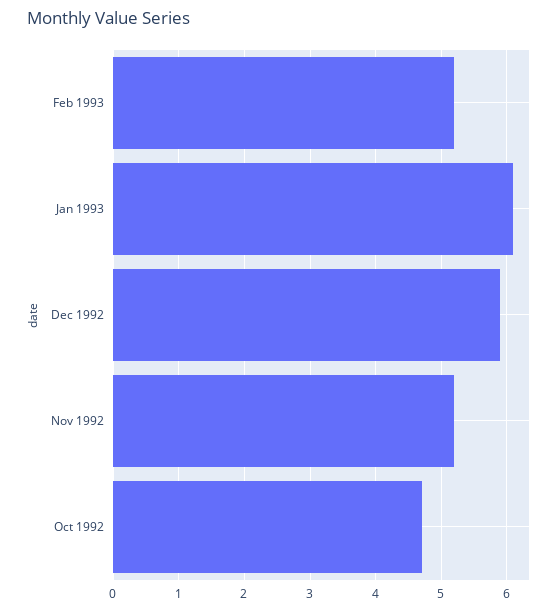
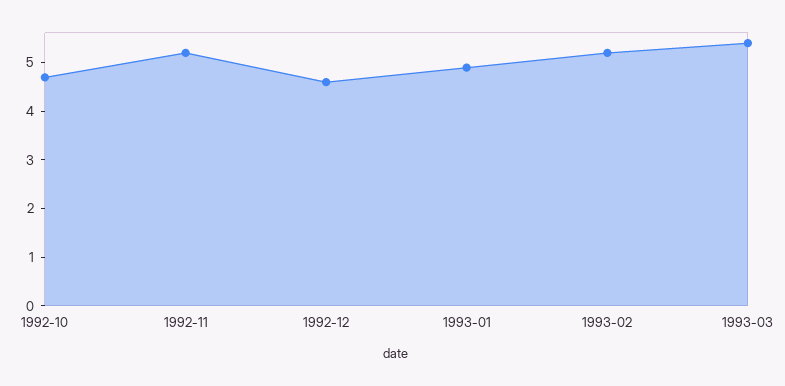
Jan 1993: 6.1 -> 5
Dec 1992: 5.9 -> 4.5
1993-03: none -> 5.5

